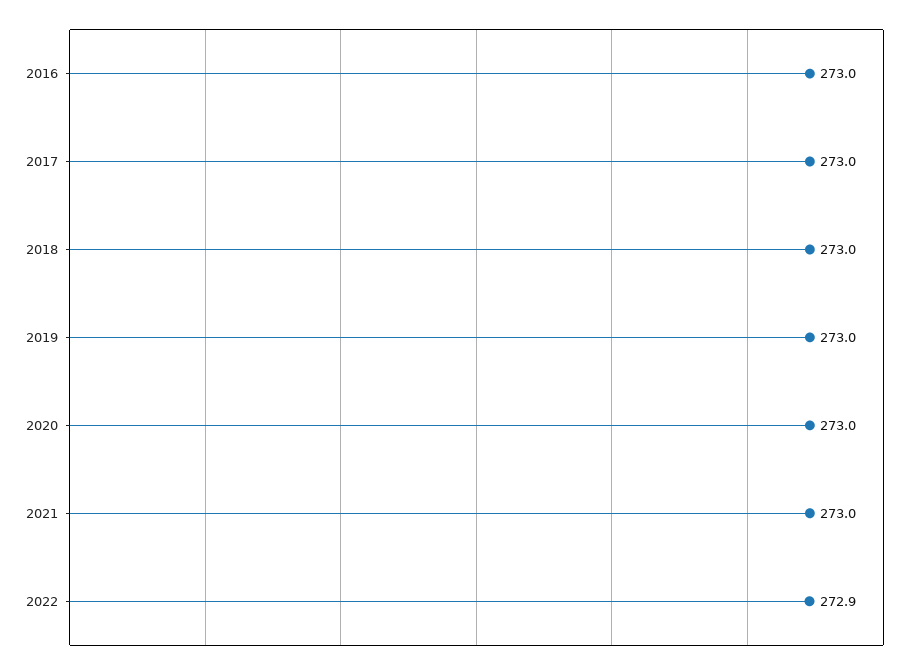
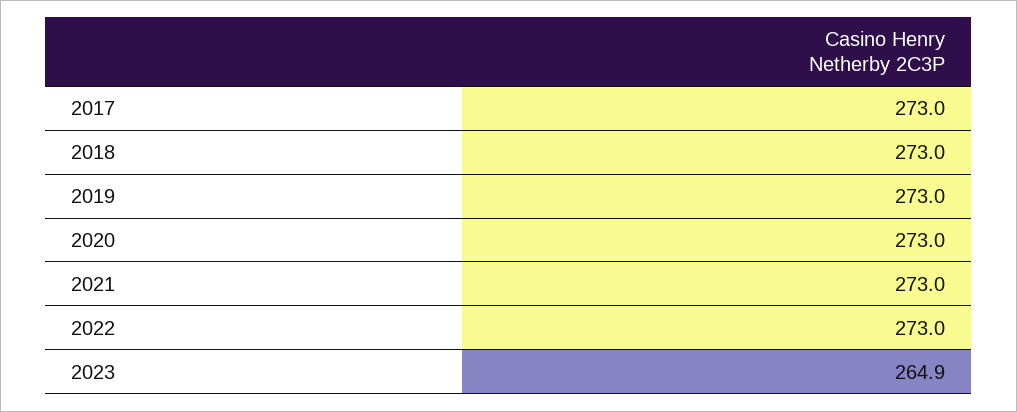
2016: 273 -> none
2022: 272.9 -> 273
2023: none -> 264.9

